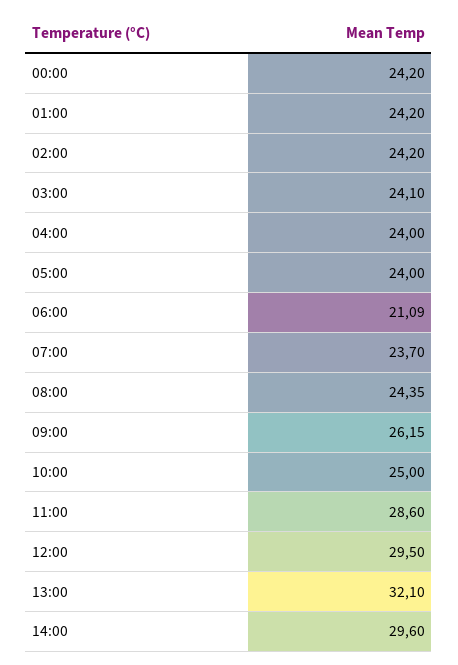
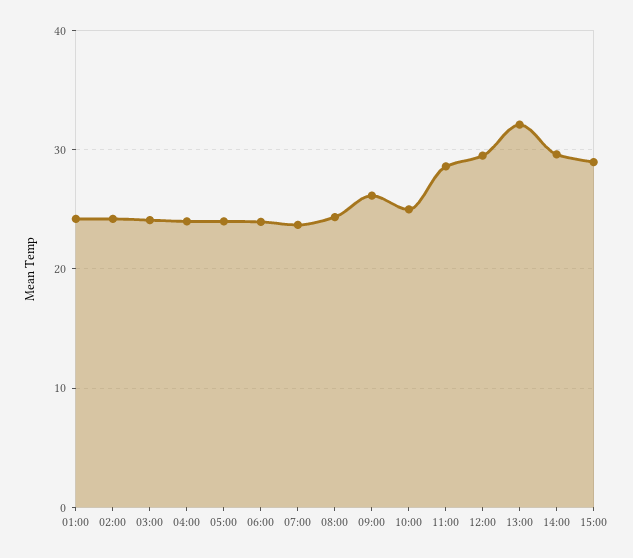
00:00: 24.2 -> none
06:00: 21.09 -> 24
15:00: none -> 29

